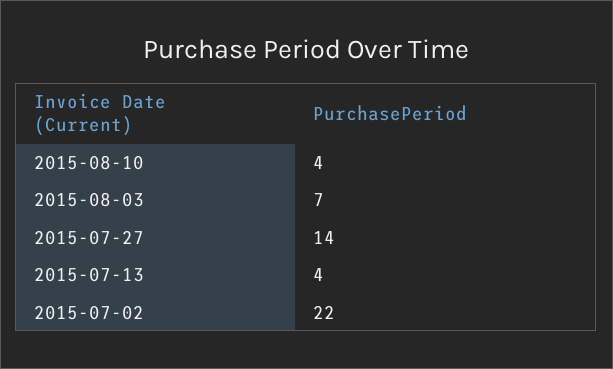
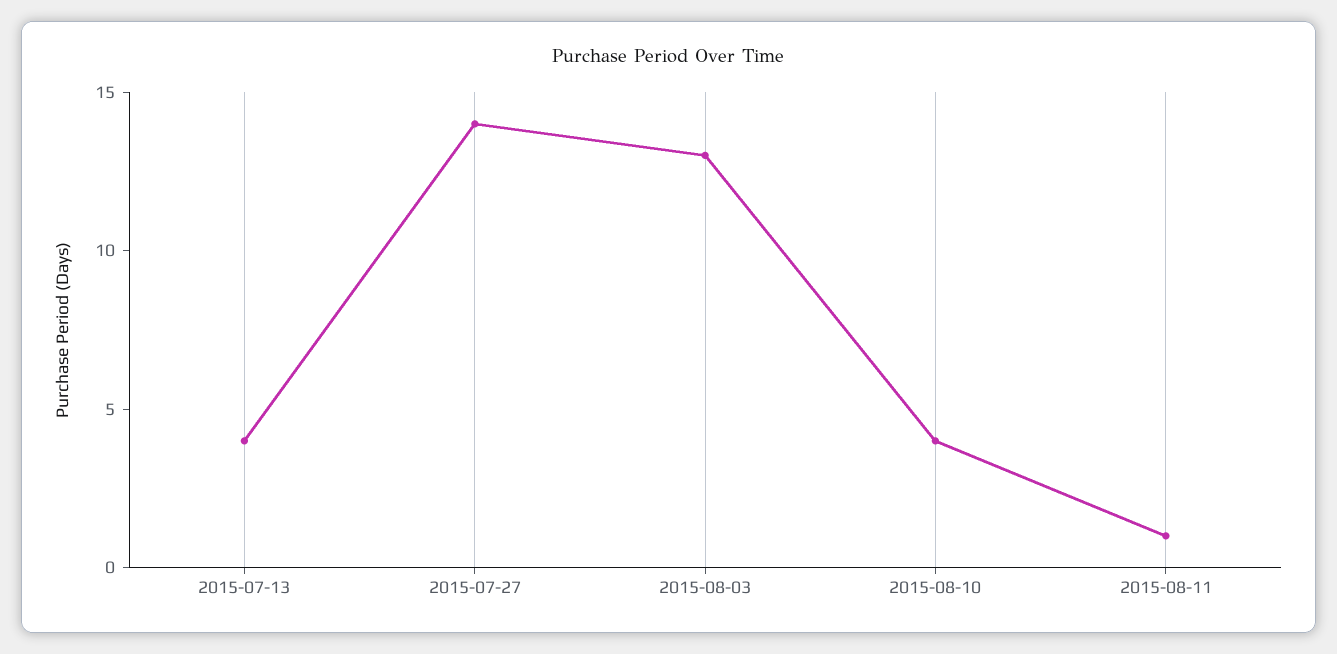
2015-08-03: 7 -> 13
2015-07-02: 22 -> none
2015-08-11: none -> 1

